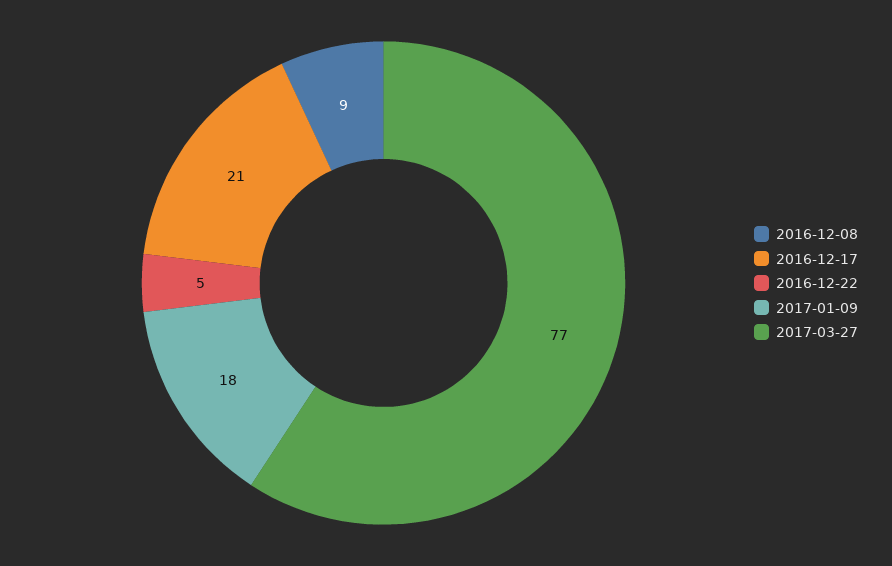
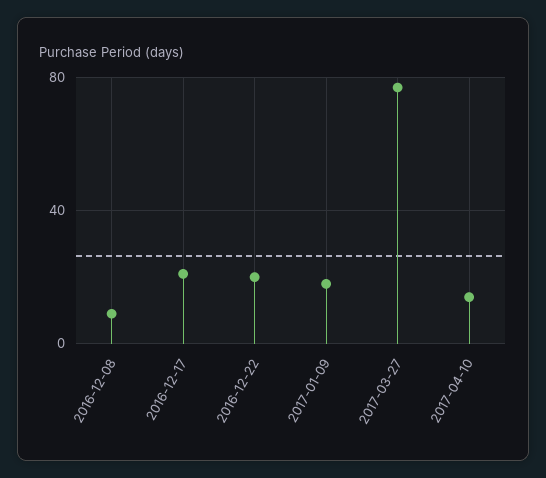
2016-12-22: 5 -> 20
2017-04-10: none -> 15

